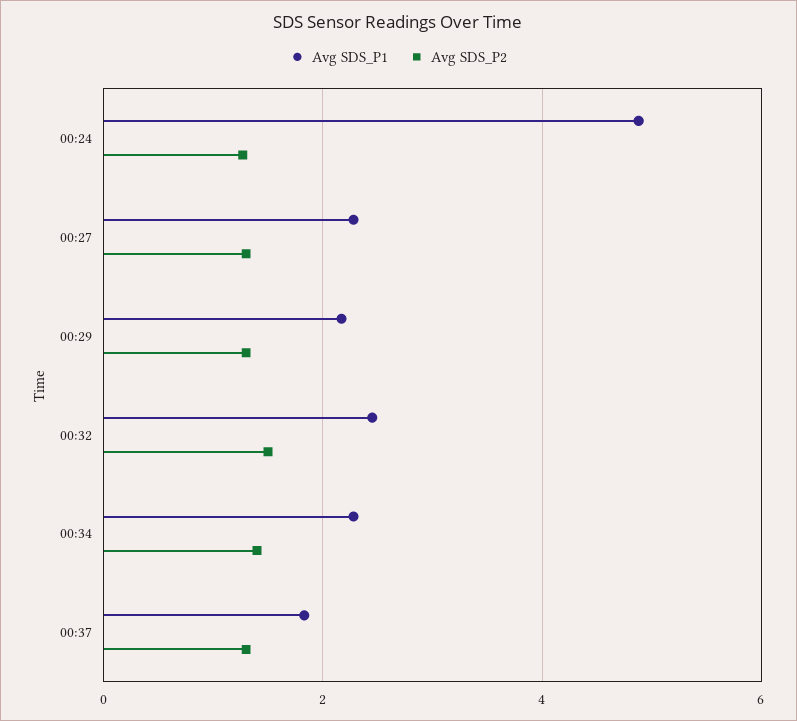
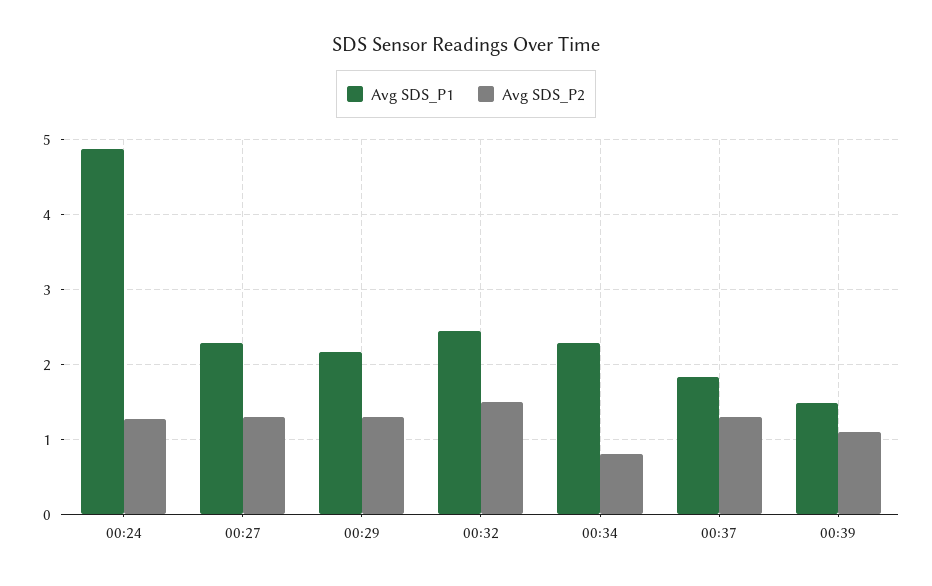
Avg SDS_P2, 00:34: 1.4 -> 0.8
Avg SDS_P1, 00:39: none -> 1.5
Avg SDS_P2, 00:39: none -> 1.1

